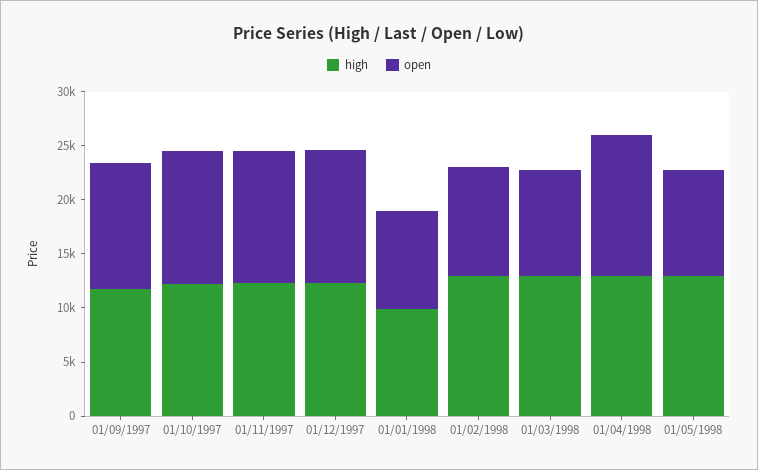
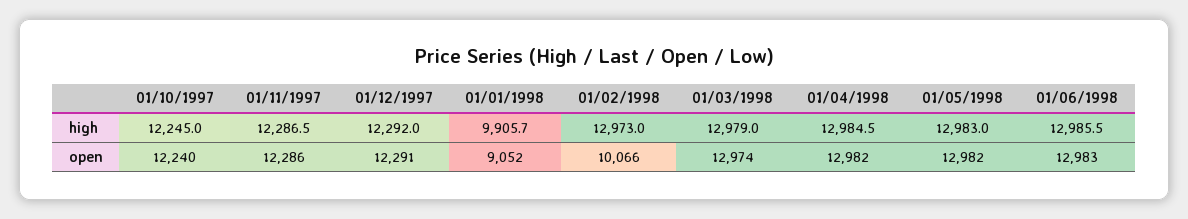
high, 01/09/1997: 12000 -> none
open, 01/09/1997: 12000 -> none
open, 01/03/1998: 10000 -> 12974
open, 01/05/1998: 10000 -> 12982
high, 01/06/1998: none -> 12985.5
open, 01/06/1998: none -> 12983

